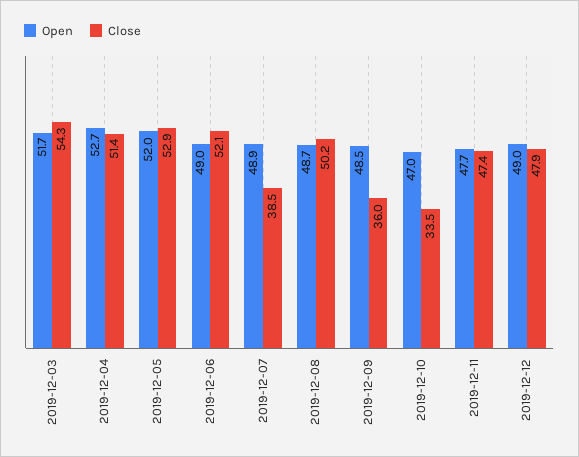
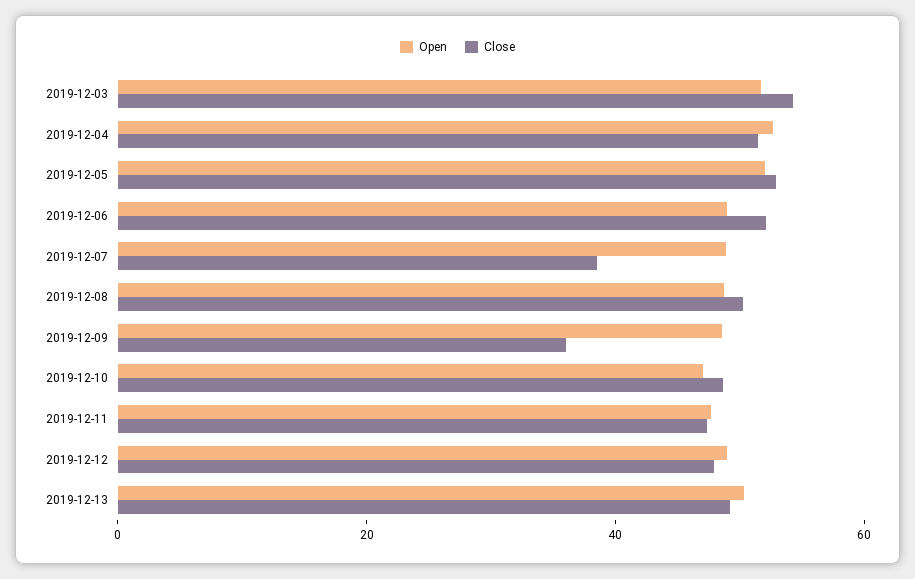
Close, 2019-12-10: 33.5 -> 50
Open, 2019-12-13: none -> 50
Close, 2019-12-13: none -> 50

